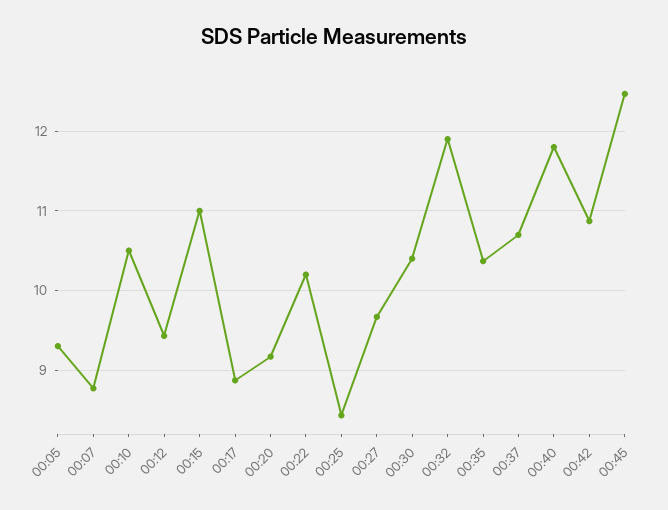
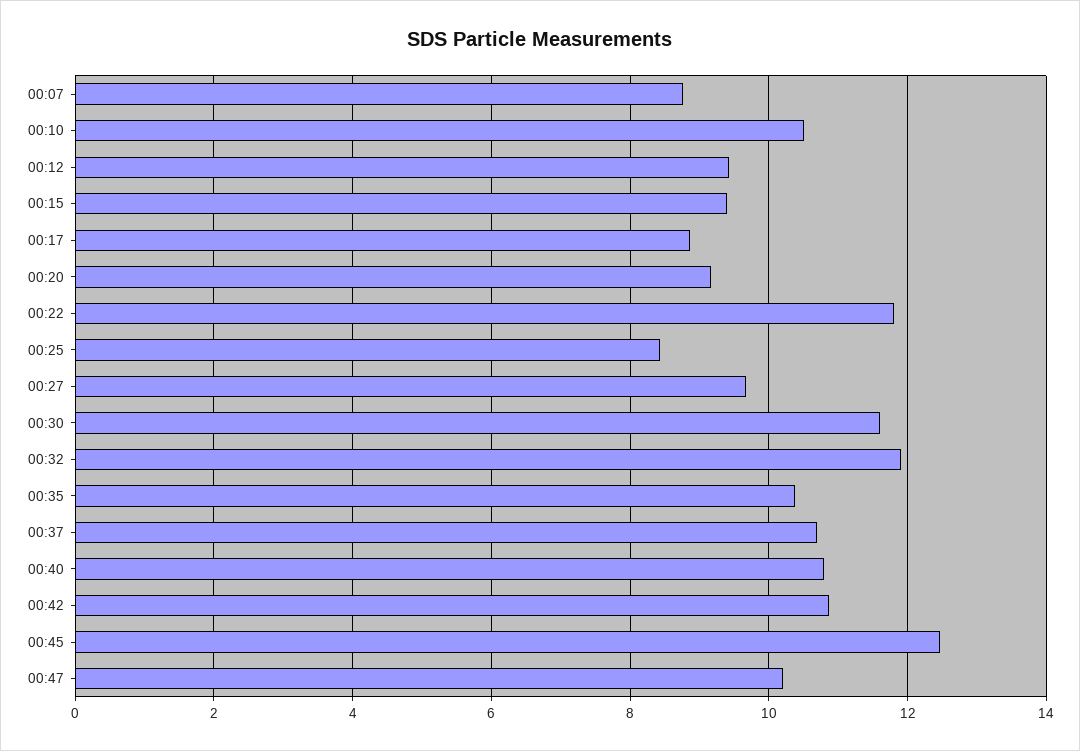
00:05: 9.3 -> none
00:15: 11 -> 9.4
00:22: 10.2 -> 11.8
00:30: 10.4 -> 11.6
00:40: 11.8 -> 10.8
00:47: none -> 10.2

